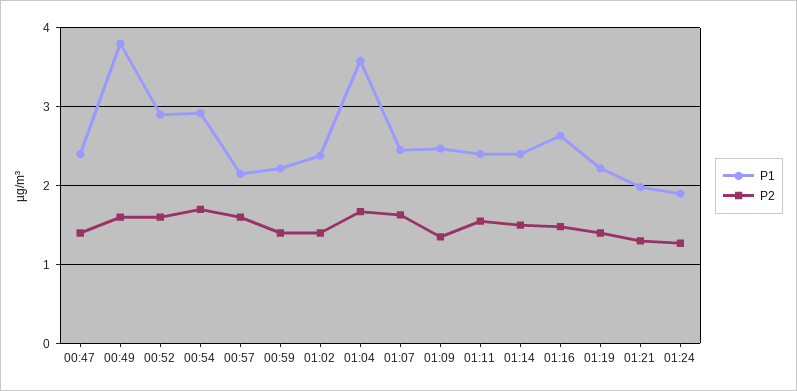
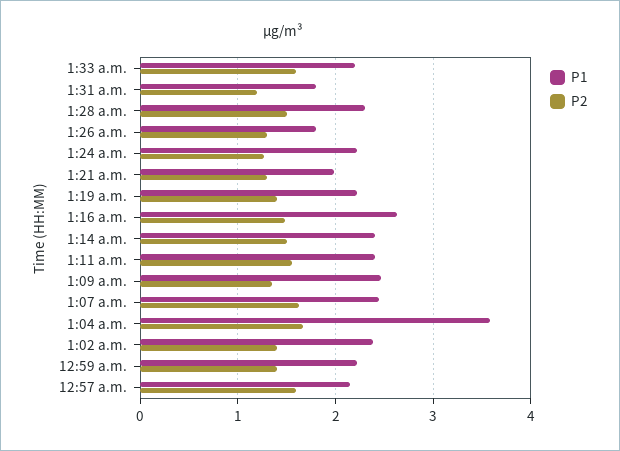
P1, 00:47: 2.4 -> none
P2, 00:47: 1.4 -> none
P1, 00:49: 3.8 -> none
P2, 00:49: 1.6 -> none
P1, 00:52: 2.9 -> none
P2, 00:52: 1.6 -> none
P1, 00:54: 2.9 -> none
P2, 00:54: 1.7 -> none
P1, 01:24: 1.9 -> 2.2
P1, 1:33 a.m.: none -> 2.2
P2, 1:33 a.m.: none -> 1.6
P1, 1:31 a.m.: none -> 1.8
P2, 1:31 a.m.: none -> 1.2
P1, 1:28 a.m.: none -> 2.3
P2, 1:28 a.m.: none -> 1.5
P1, 1:26 a.m.: none -> 1.8
P2, 1:26 a.m.: none -> 1.3

